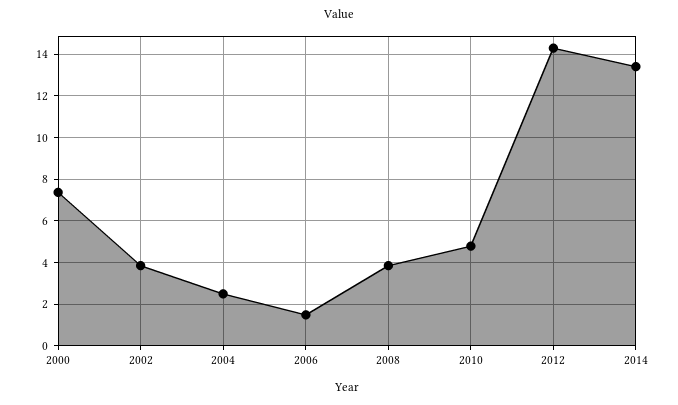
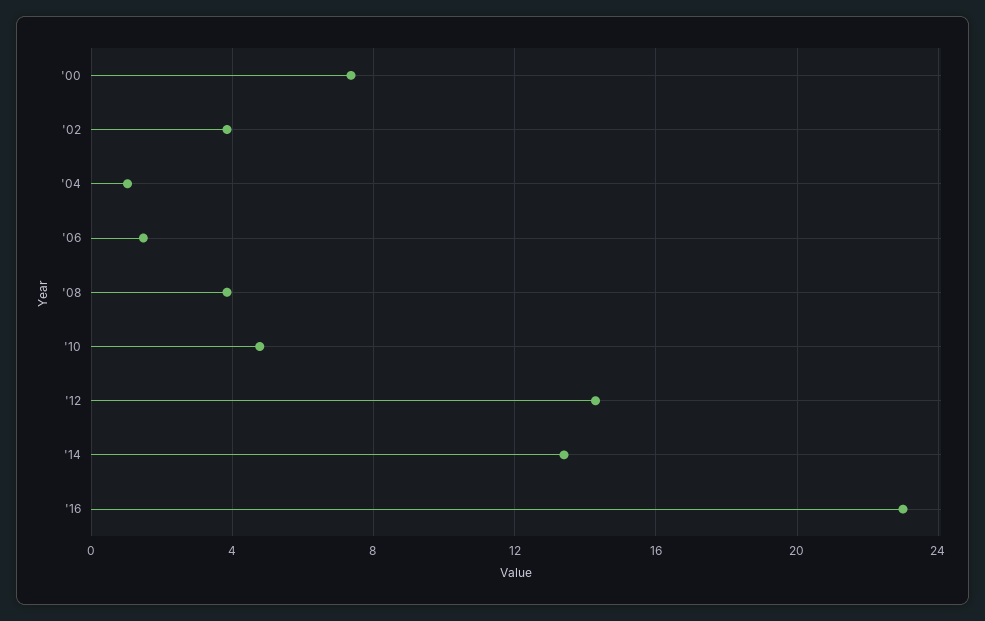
2004: 2.5 -> 1
'16: none -> 23

